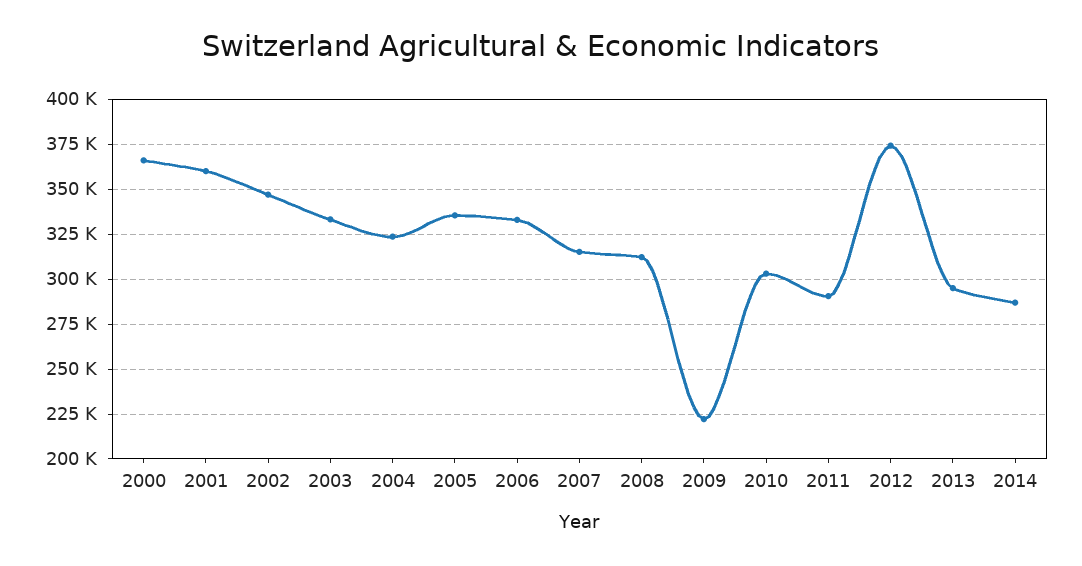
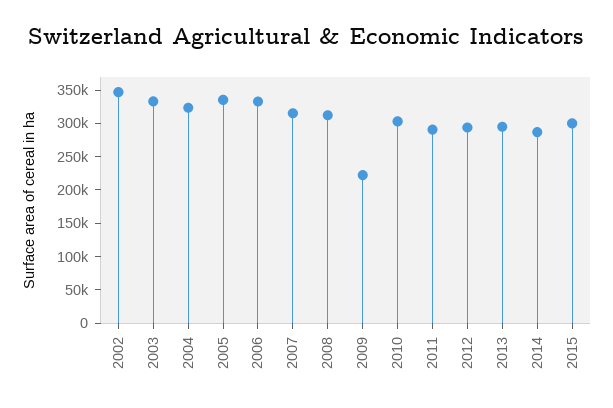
2000: 365000 -> none
2001: 360000 -> none
2012: 375000 -> 300000
2015: none -> 300000

